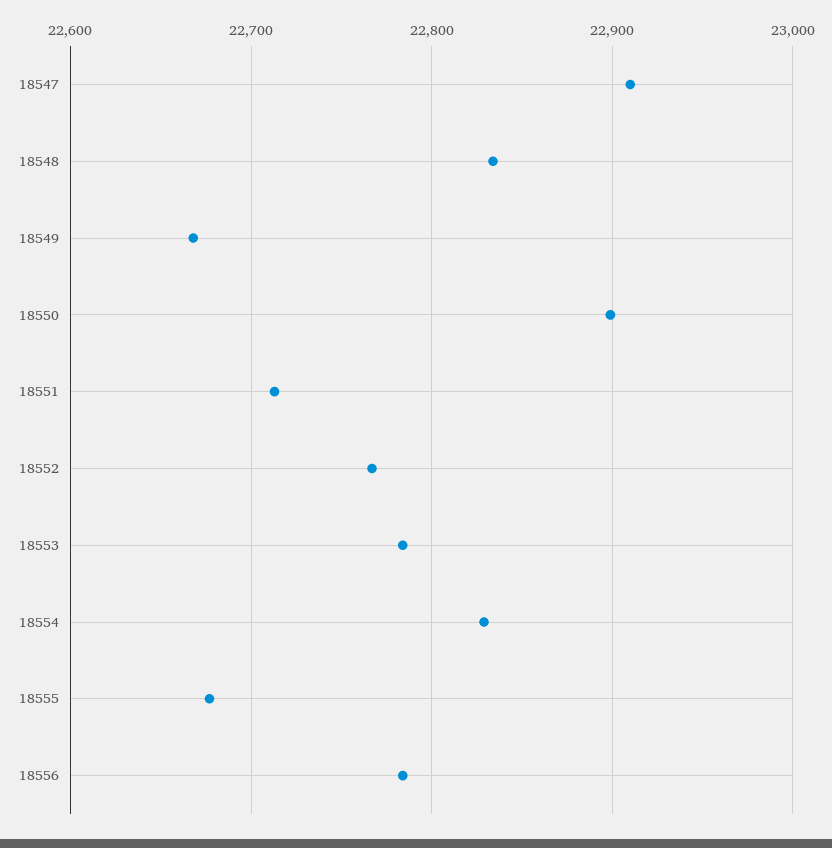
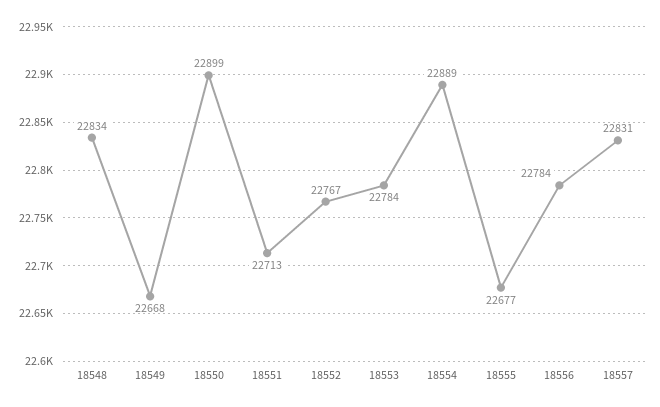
18547: 22910 -> none
18554: 22830 -> 22889
18557: none -> 22831

